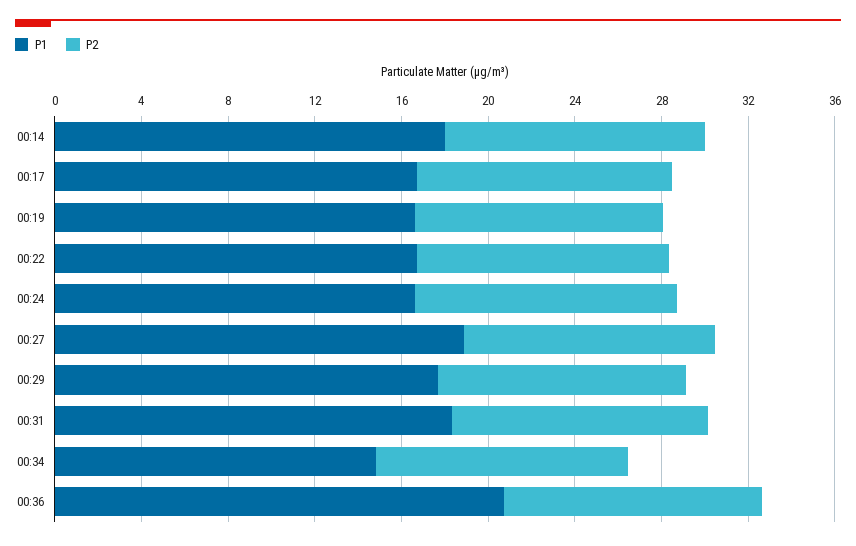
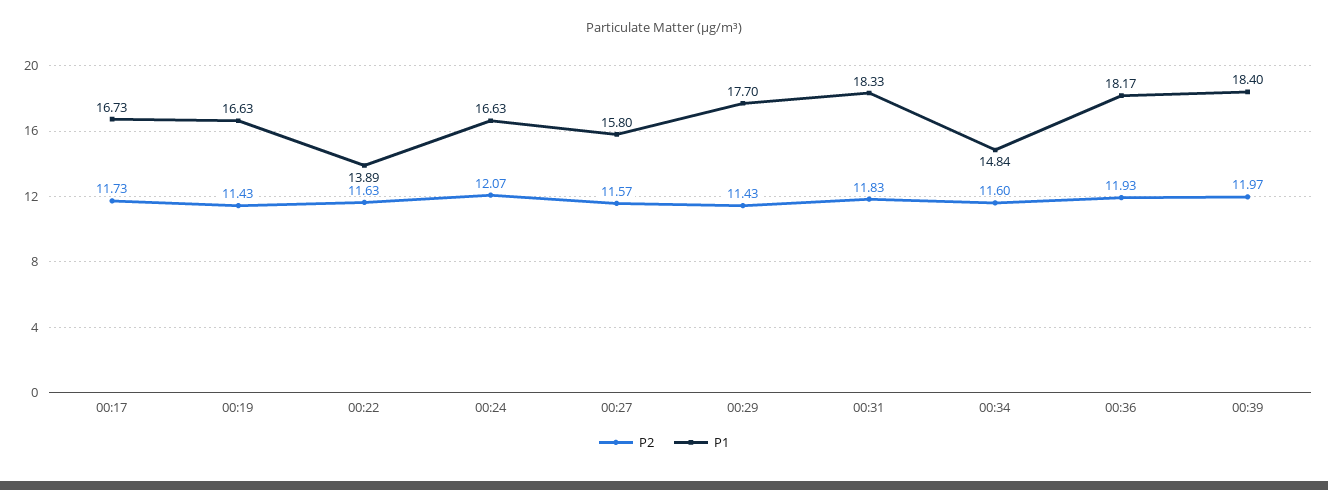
P1, 00:14: 18 -> none
P2, 00:14: 12 -> none
P1, 00:22: 17 -> 13.89
P1, 00:27: 19 -> 15.8
P1, 00:36: 21 -> 18.17
P2, 00:39: none -> 11.97
P1, 00:39: none -> 18.4

